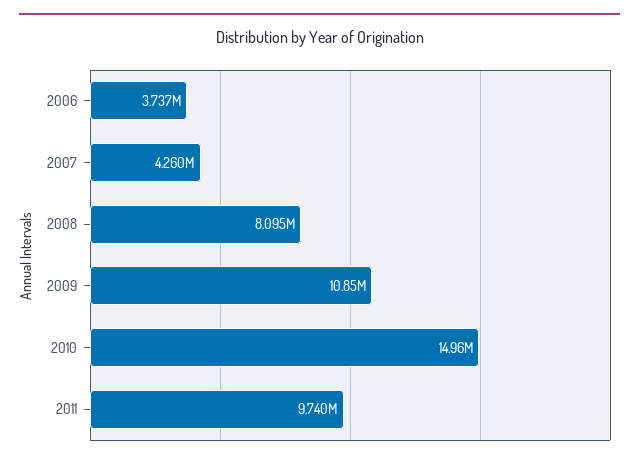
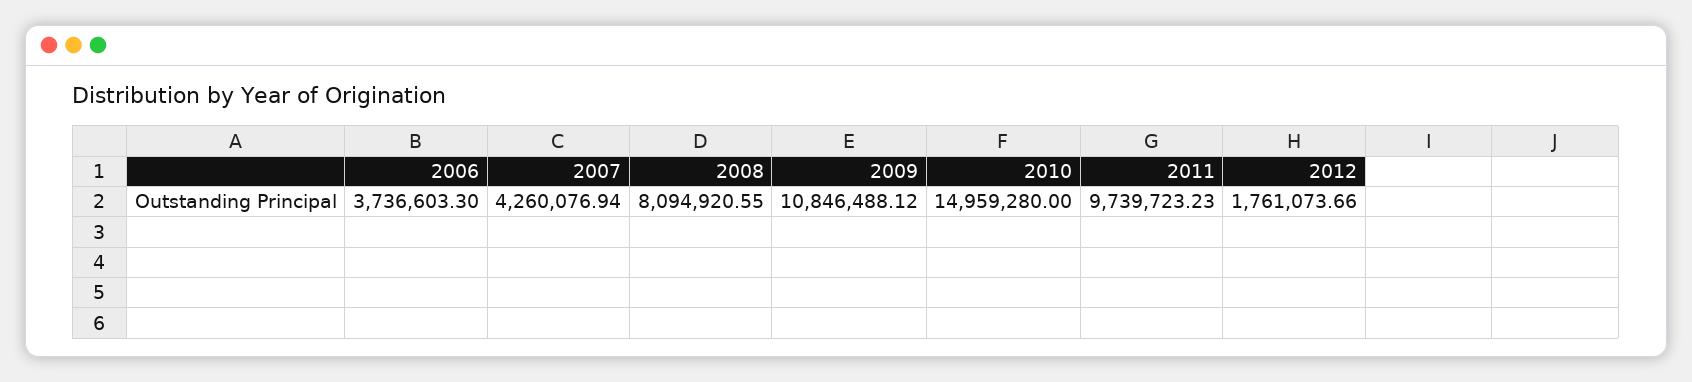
2012: none -> 1761073.66

